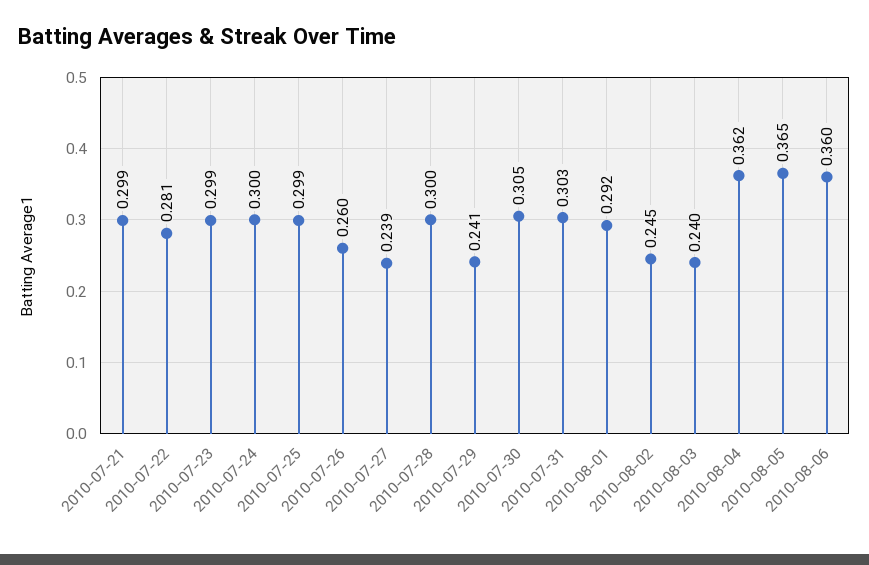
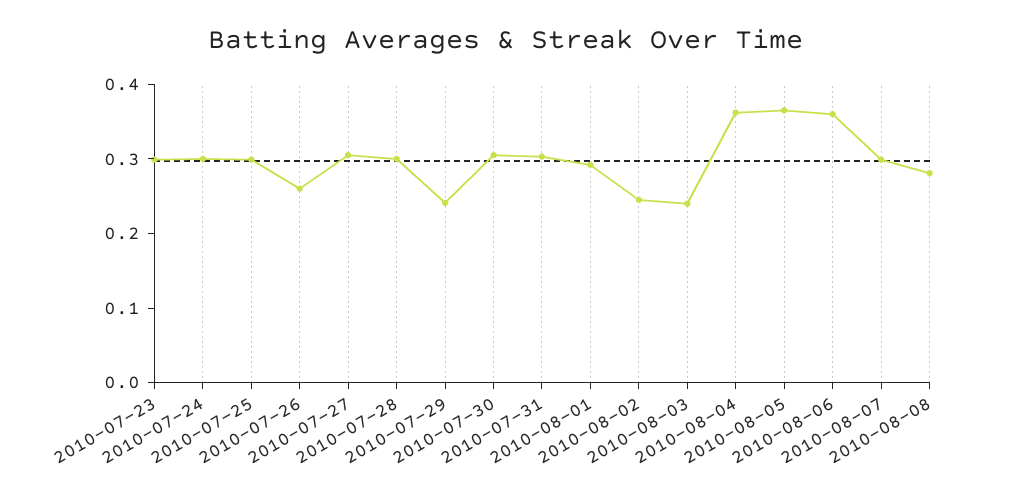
2010-07-21: 0.299 -> none
2010-07-22: 0.281 -> none
2010-07-27: 0.239 -> 0.3
2010-08-07: none -> 0.3
2010-08-08: none -> 0.28

